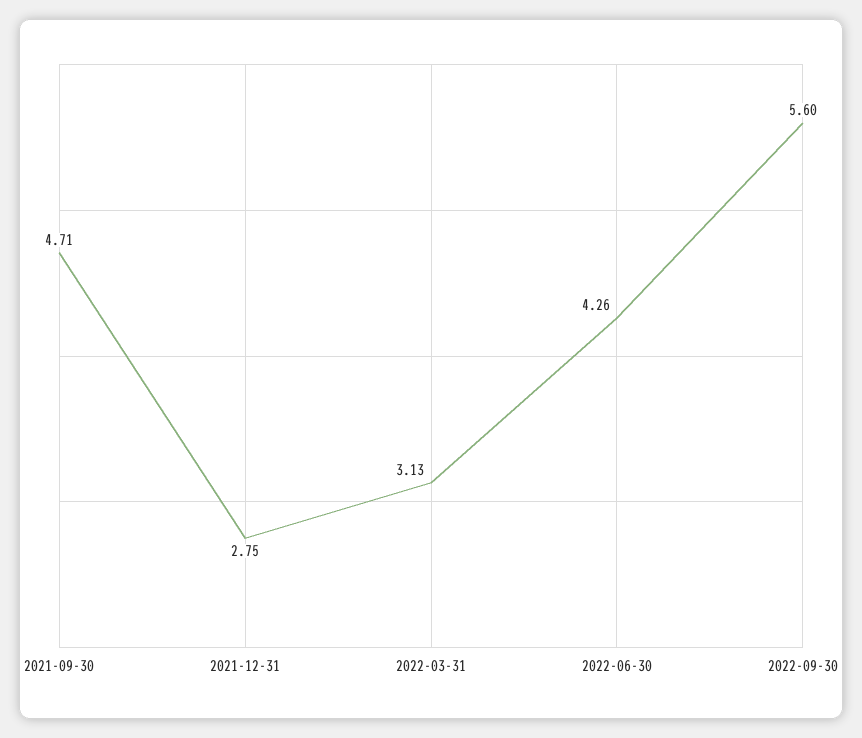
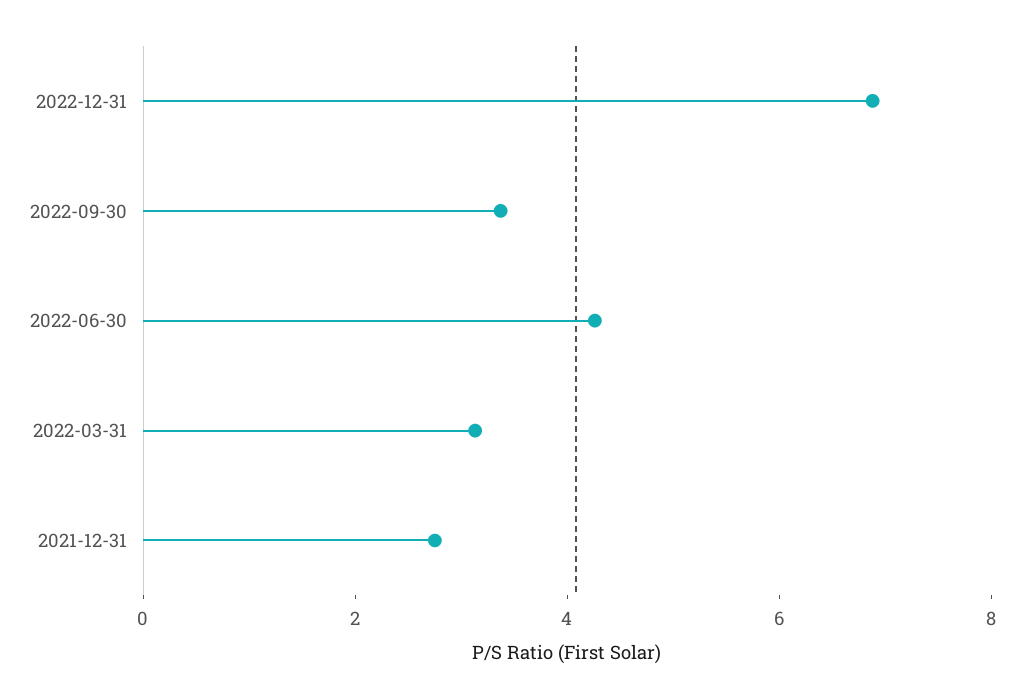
2021-09-30: 4.71 -> none
2022-09-30: 5.6 -> 3.5
2022-12-31: none -> 7

